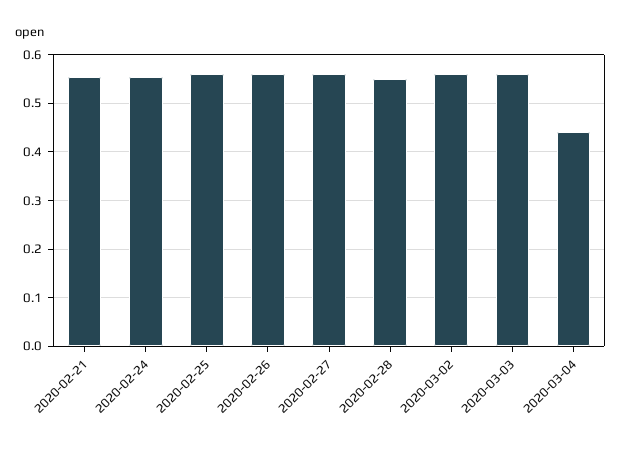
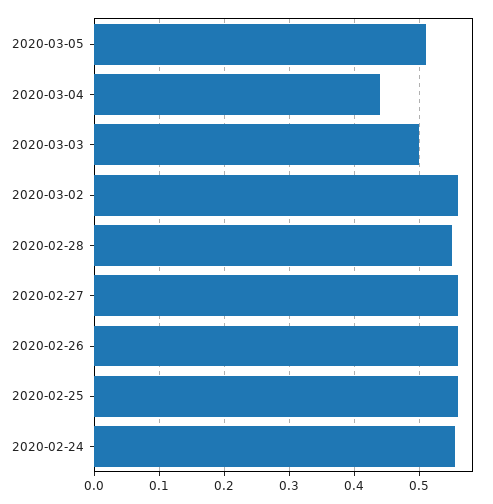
2020-02-21: 0.56 -> none
2020-03-03: 0.56 -> 0.5
2020-03-05: none -> 0.51

